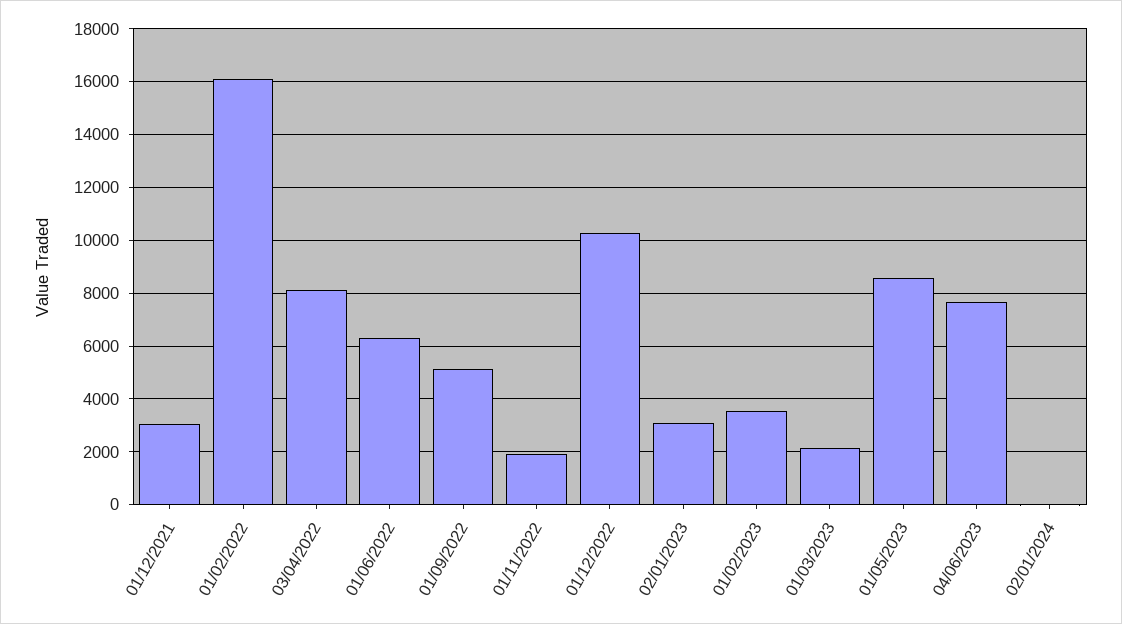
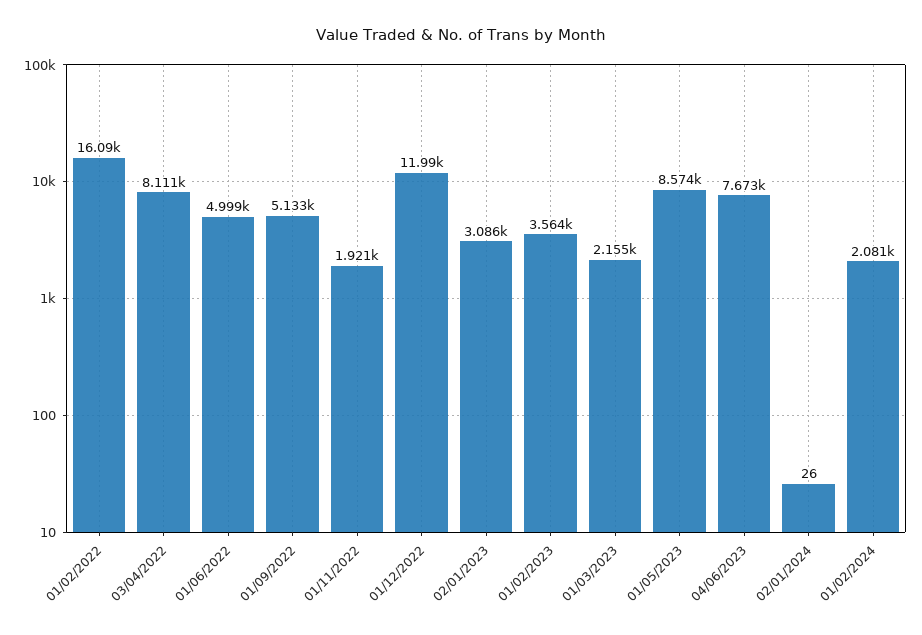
01/12/2021: 3000 -> none
01/06/2022: 6250 -> 4999
01/12/2022: 10250 -> 11990
01/02/2024: none -> 2081

